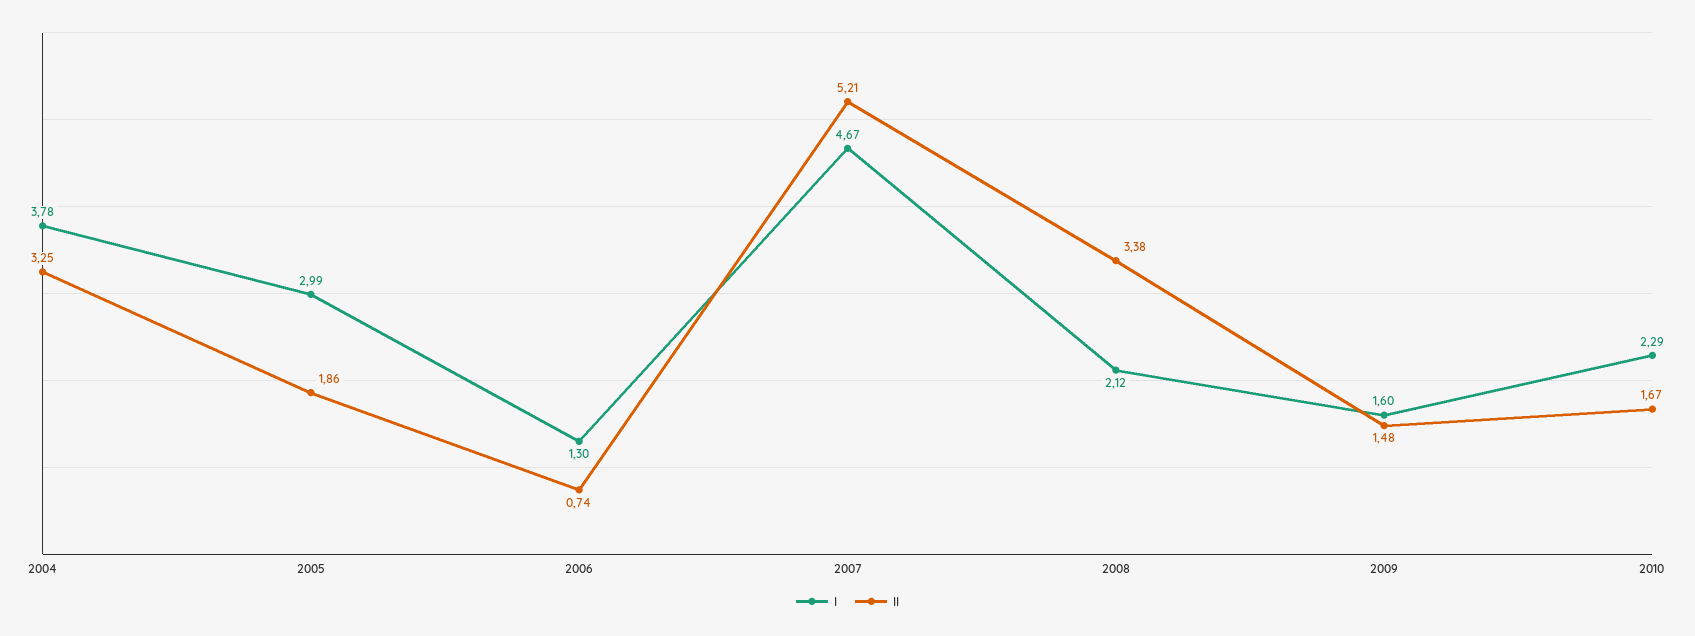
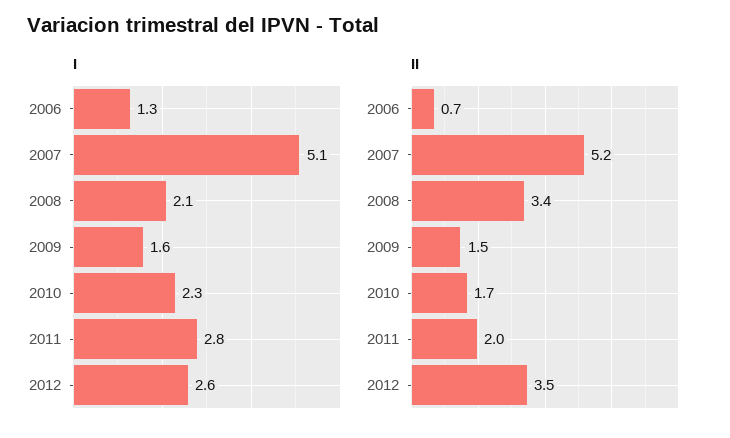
I, 2004: 3.78 -> none
II, 2004: 3.25 -> none
I, 2005: 2.99 -> none
II, 2005: 1.86 -> none
I, 2007: 4.67 -> 5.1
I, 2011: none -> 2.8
I, 2012: none -> 2.6
II, 2011: none -> 2
II, 2012: none -> 3.5

